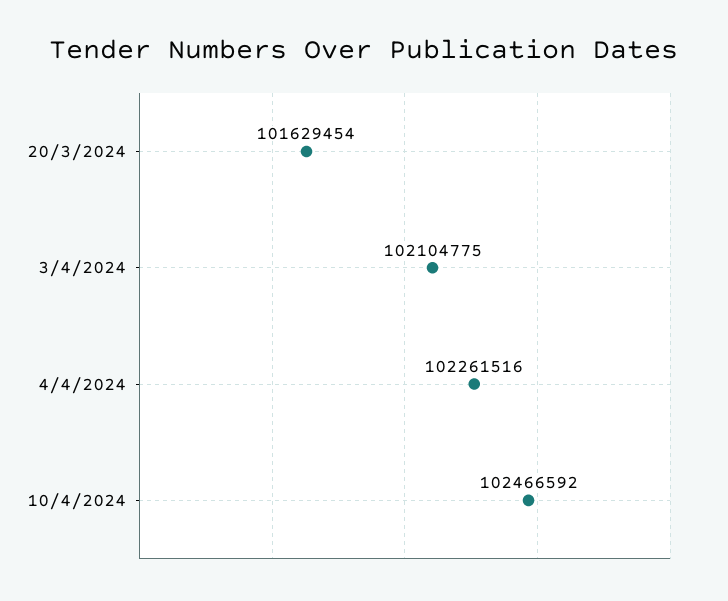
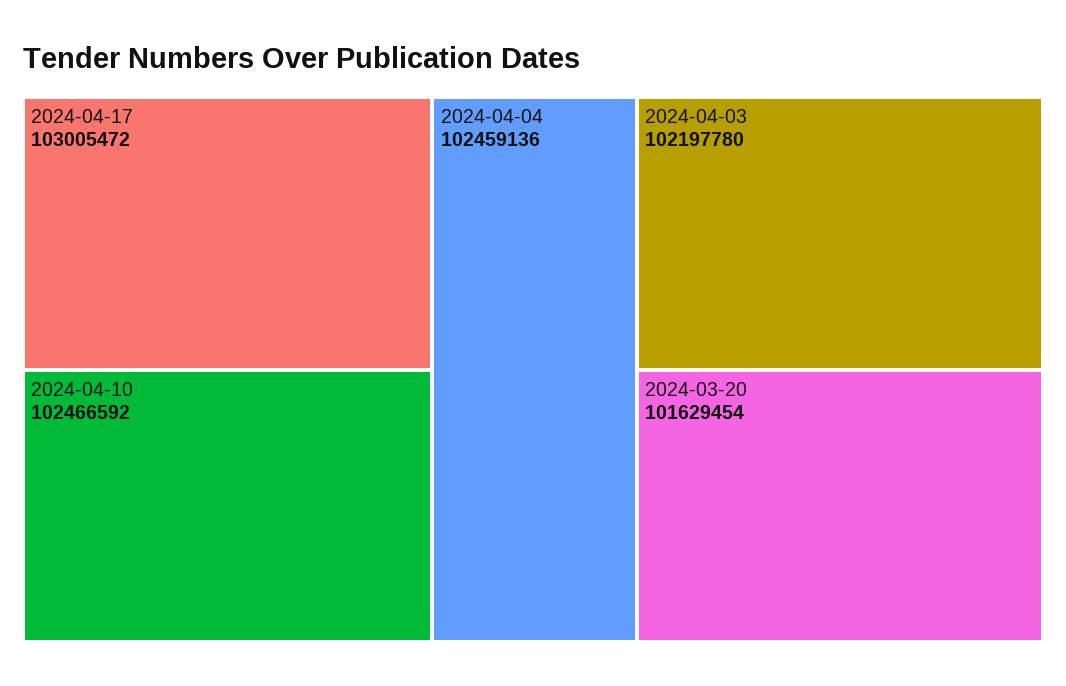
3/4/2024: 102104775 -> 102197780
4/4/2024: 102261516 -> 102459136
2024-04-17: none -> 103005472

